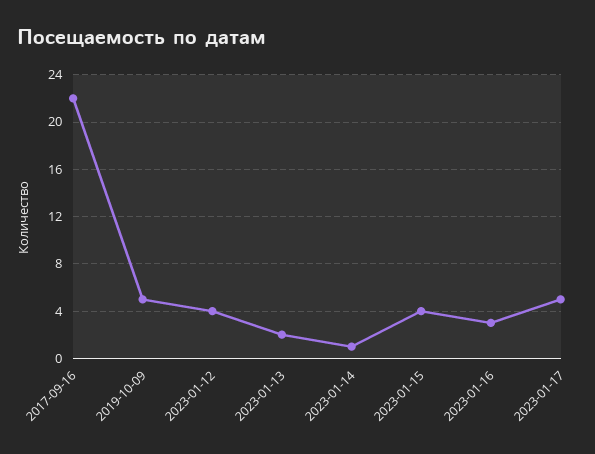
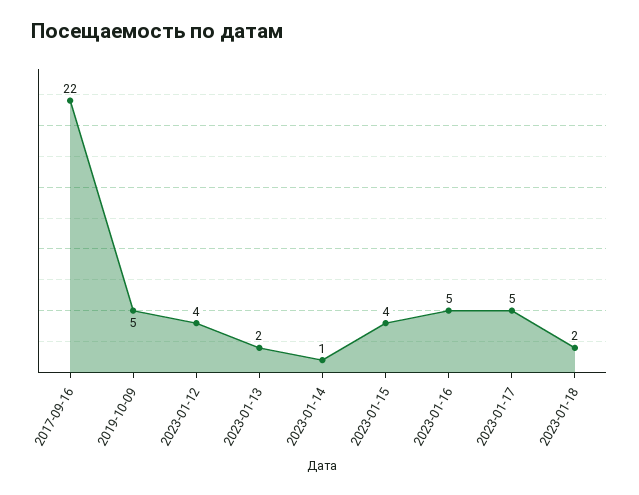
2023-01-16: 3 -> 5
2023-01-18: none -> 2

